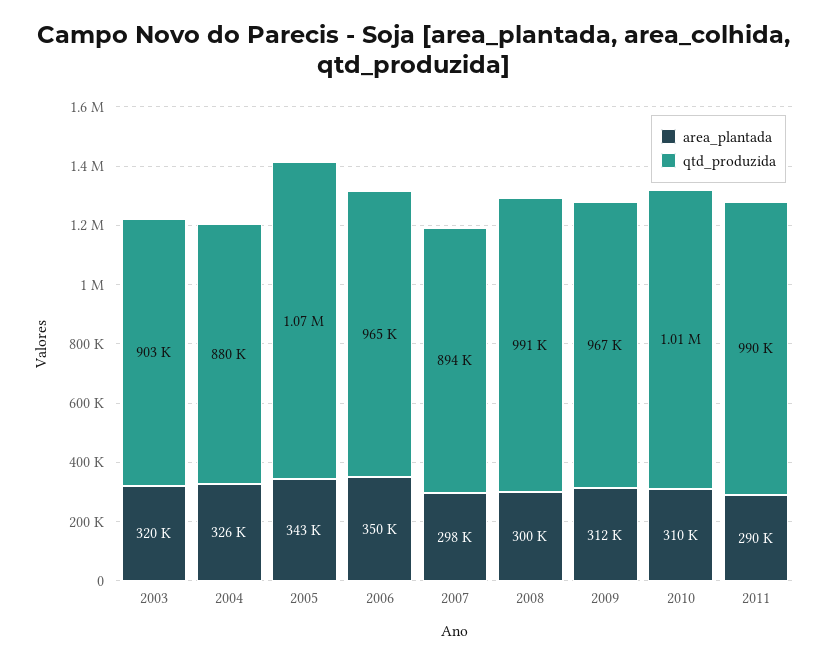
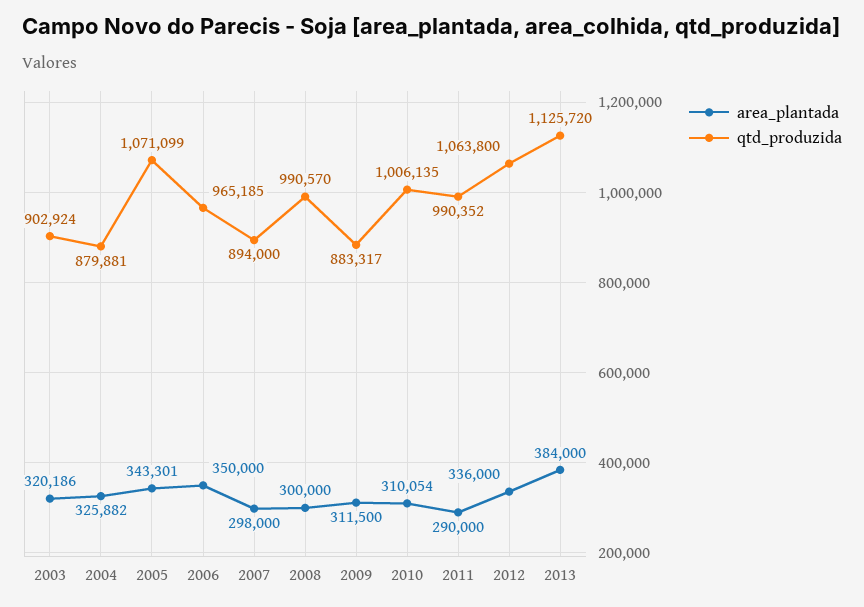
qtd_produzida, 2009: 967000 -> 883317
area_plantada, 2012: none -> 336000
qtd_produzida, 2012: none -> 1063800
area_plantada, 2013: none -> 384000
qtd_produzida, 2013: none -> 1125720

